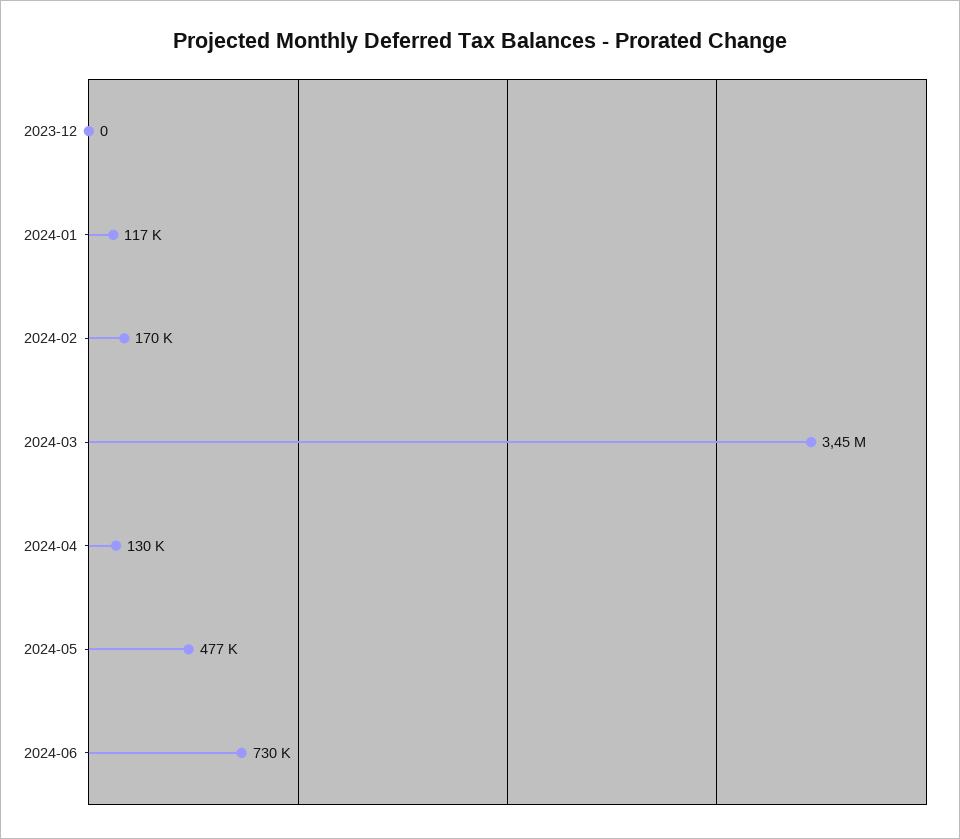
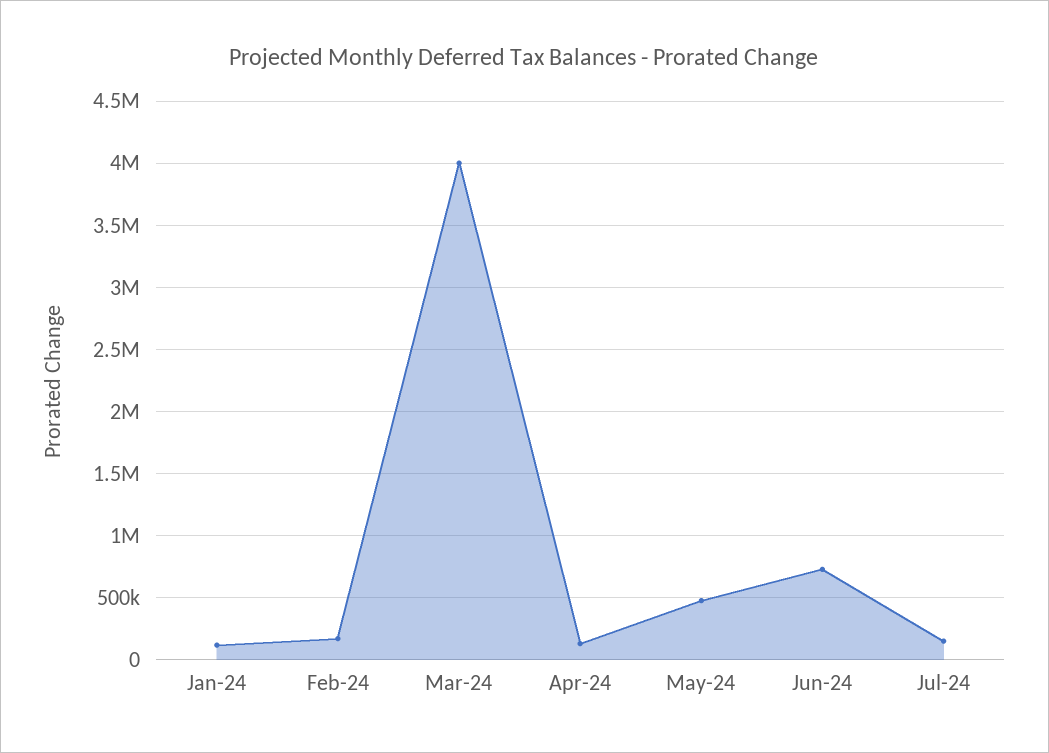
2023-12: 0 -> none
2024-03: 3450000 -> 4000000
Jul-24: none -> 150000

